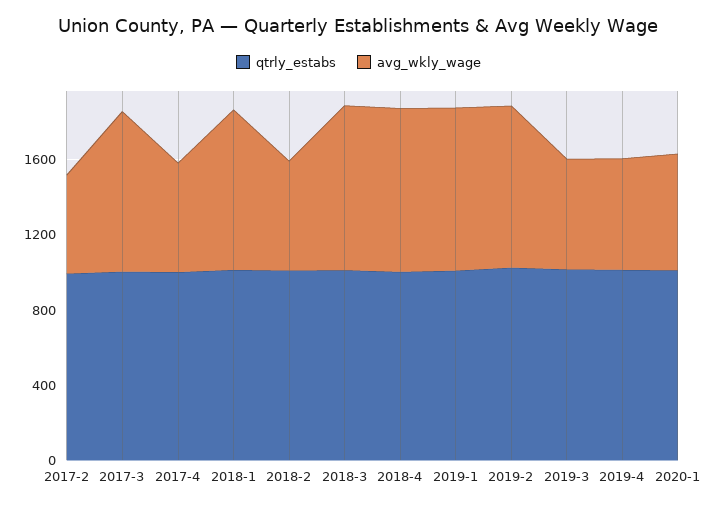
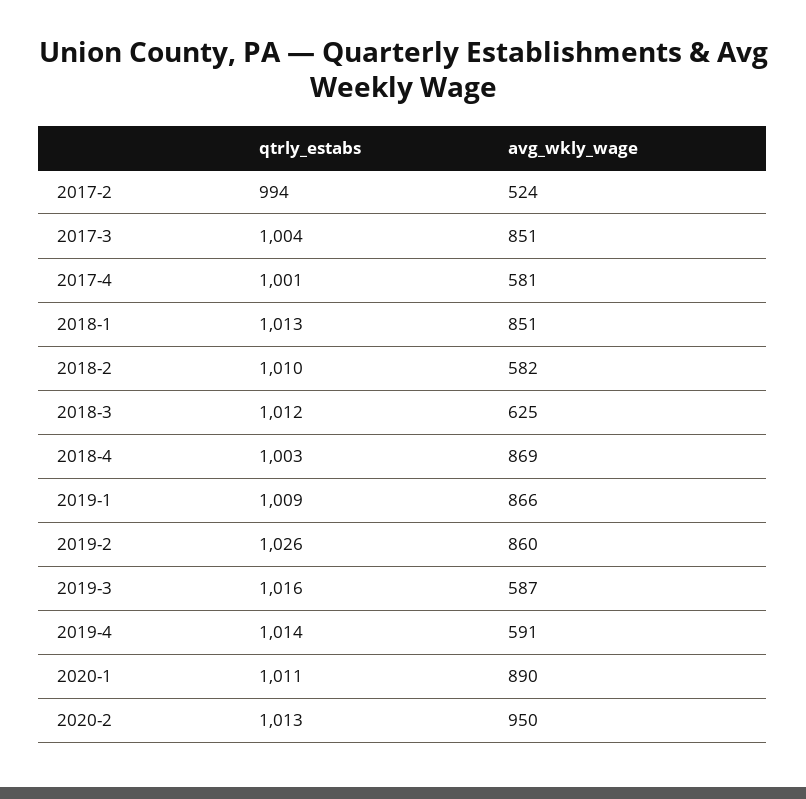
avg_wkly_wage, 2018-3: 900 -> 625
avg_wkly_wage, 2020-1: 600 -> 890
qtrly_estabs, 2020-2: none -> 1013
avg_wkly_wage, 2020-2: none -> 950

